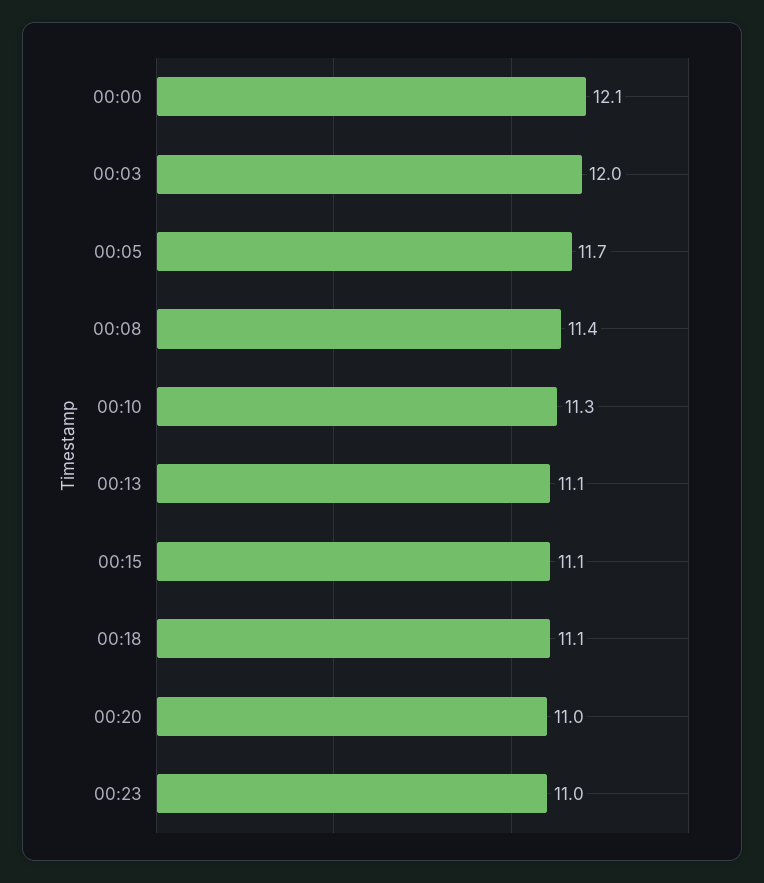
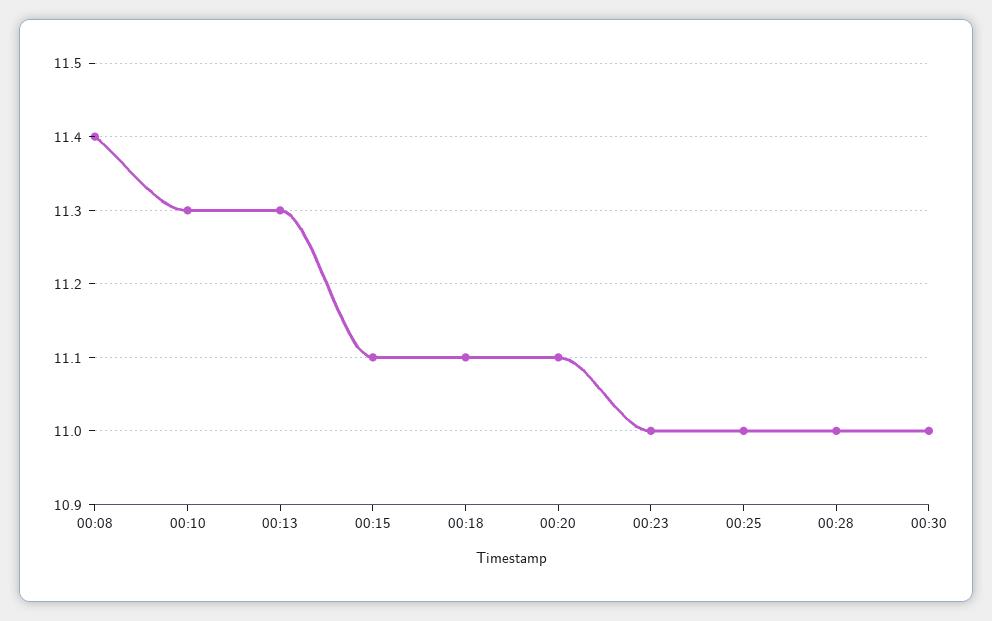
00:00: 12.1 -> none
00:03: 12 -> none
00:05: 11.7 -> none
00:13: 11.1 -> 11.3
00:20: 11 -> 11.1
00:25: none -> 11
00:28: none -> 11
00:30: none -> 11

